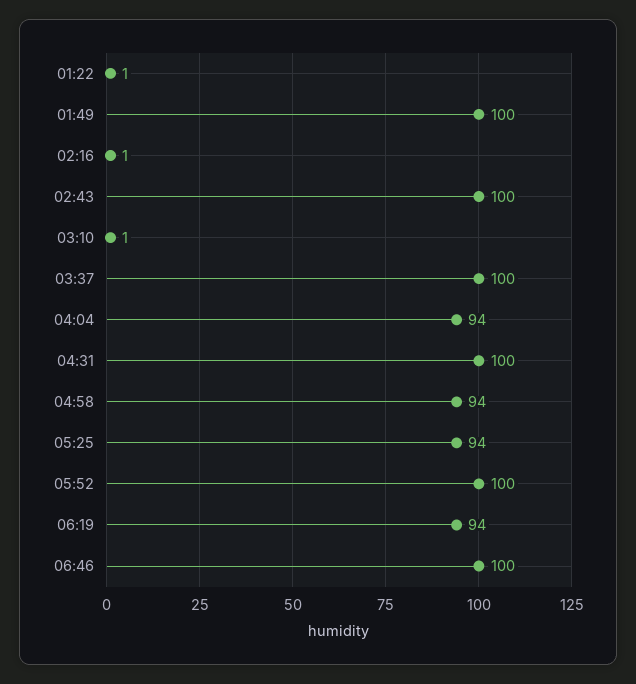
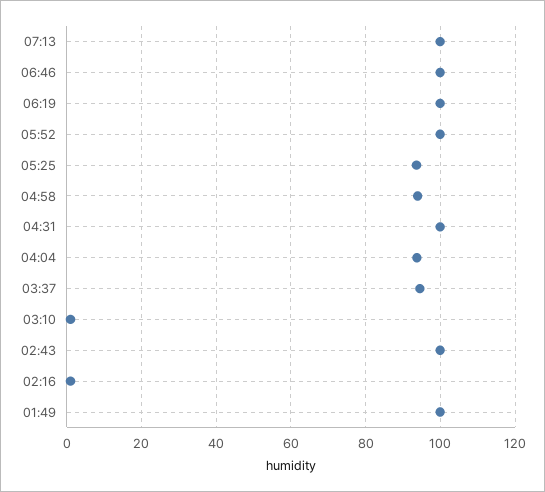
01:22: 1 -> none
03:37: 100 -> 94
06:19: 94 -> 100
07:13: none -> 100

